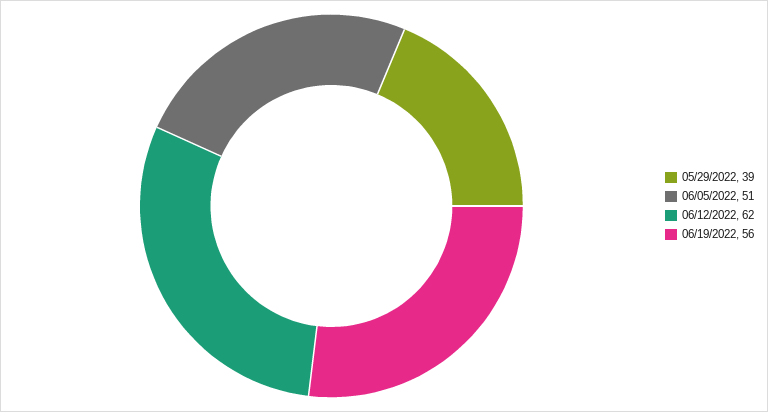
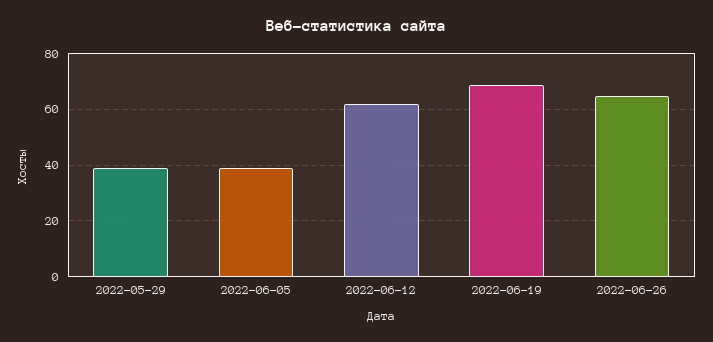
06/05/2022: 51 -> 40
06/19/2022: 56 -> 70
2022-06-26: none -> 65

